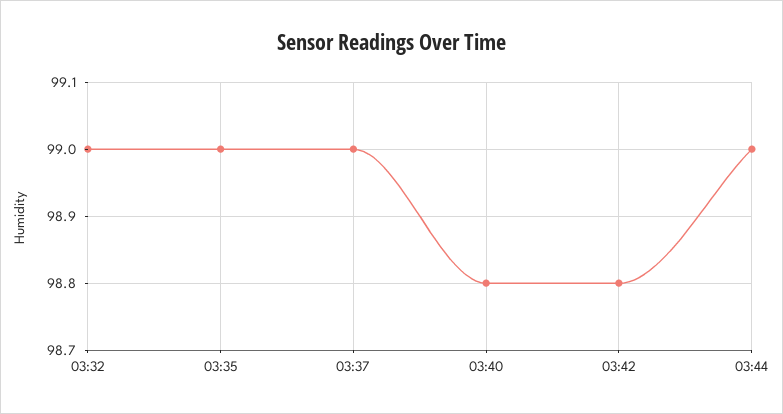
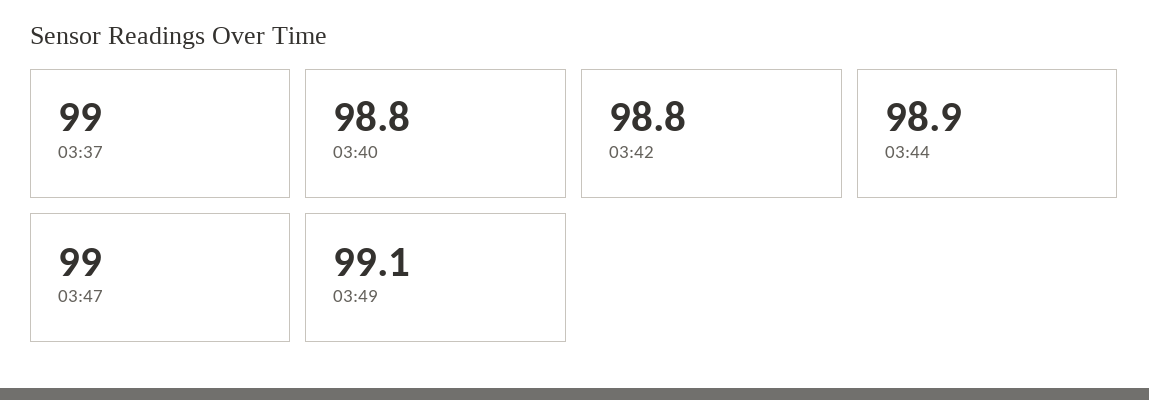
03:32: 99 -> none
03:35: 99 -> none
03:44: 99 -> 98.9
03:47: none -> 99
03:49: none -> 99.1

